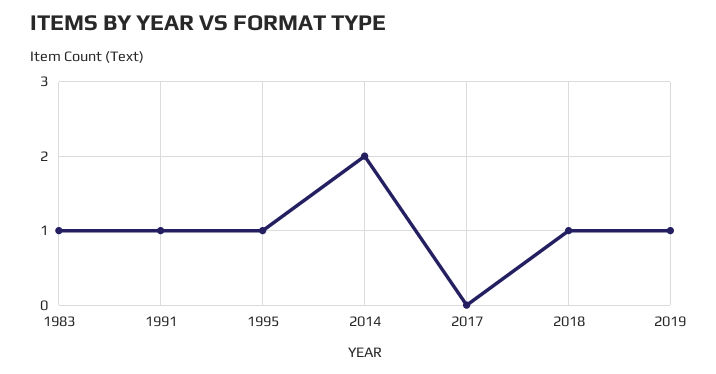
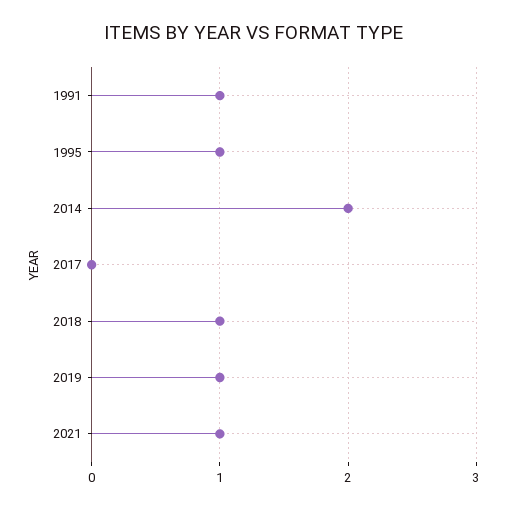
1983: 1 -> none
2021: none -> 1

